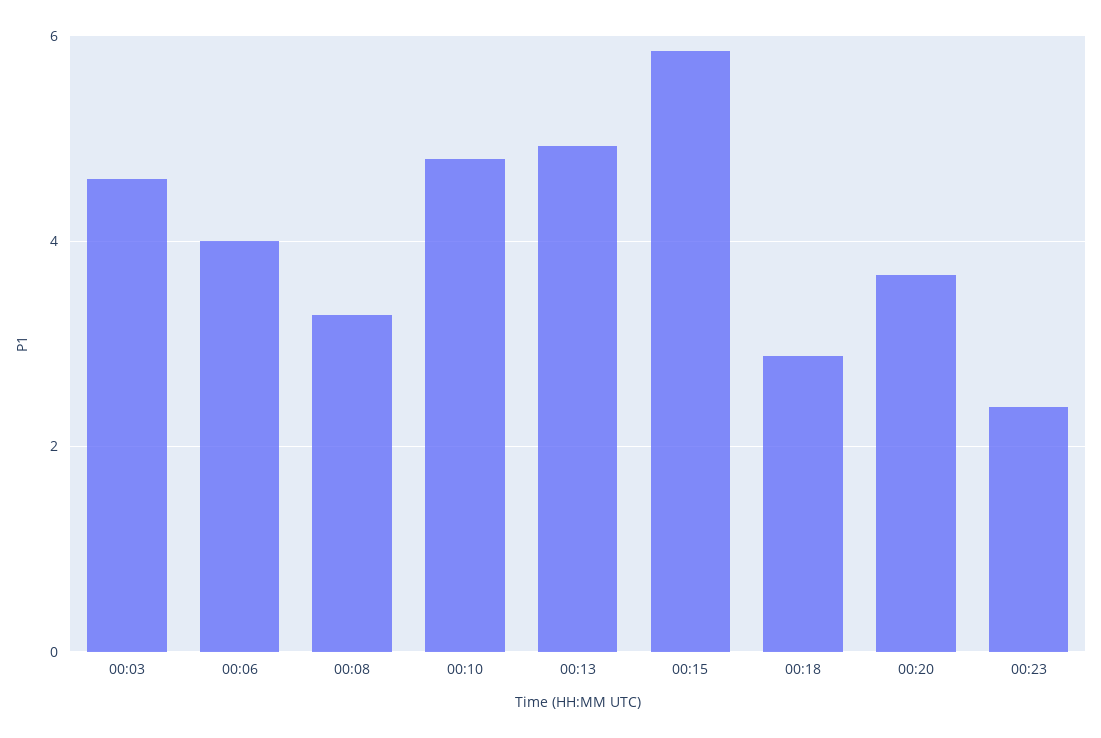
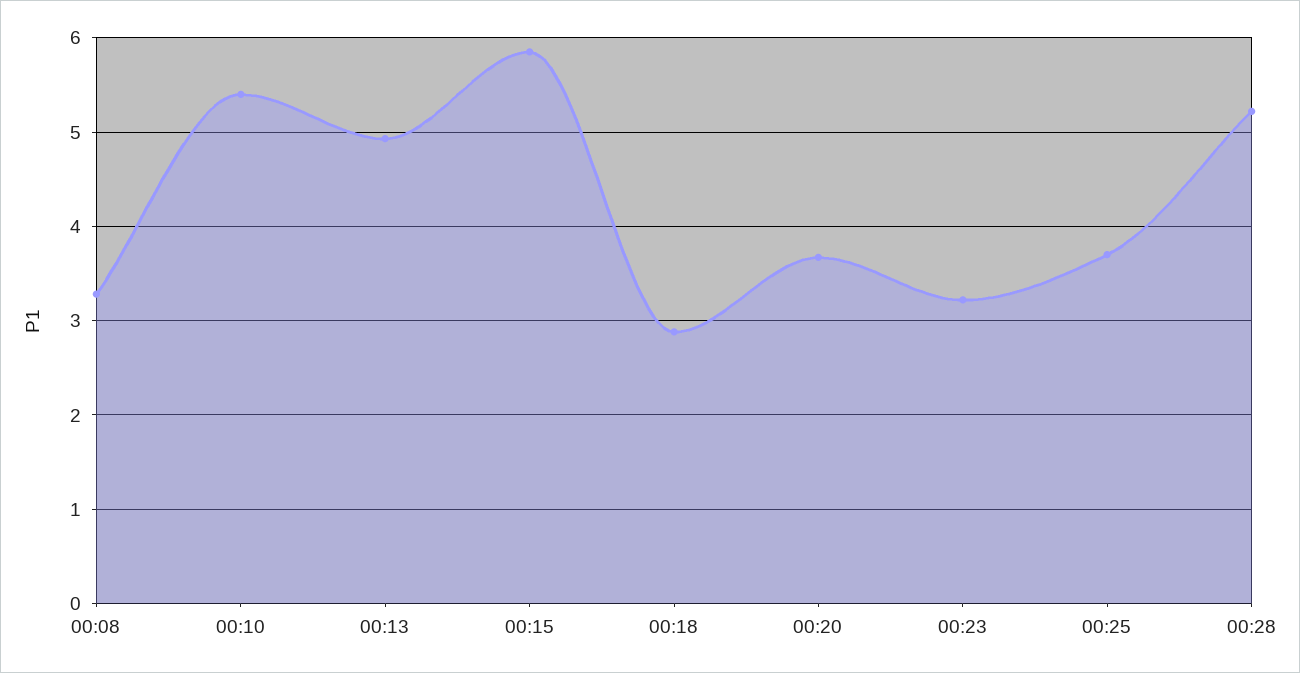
00:03: 4.6 -> none
00:06: 4 -> none
00:10: 4.8 -> 5.4
00:23: 2.4 -> 3.2
00:25: none -> 3.7
00:28: none -> 5.2

